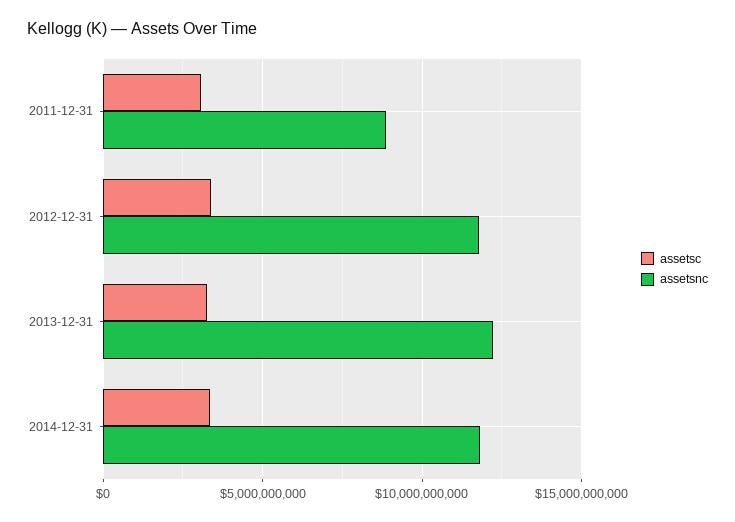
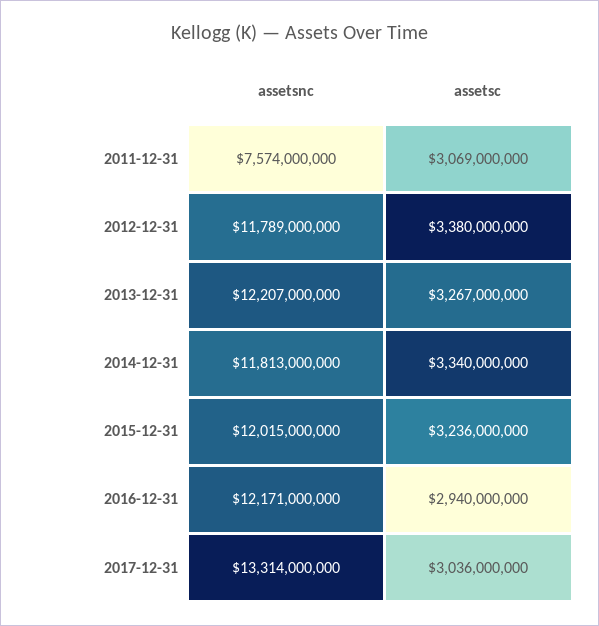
assetsnc, 2011-12-31: 9000000000 -> 7574000000
assetsnc, 2015-12-31: none -> 12015000000
assetsc, 2015-12-31: none -> 3236000000
assetsnc, 2016-12-31: none -> 12171000000
assetsc, 2016-12-31: none -> 2940000000
assetsnc, 2017-12-31: none -> 13314000000
assetsc, 2017-12-31: none -> 3036000000

